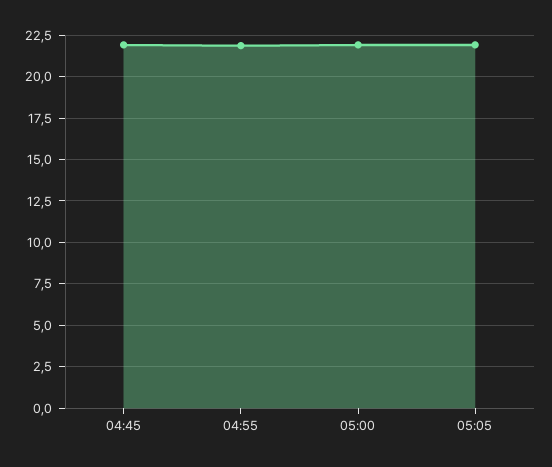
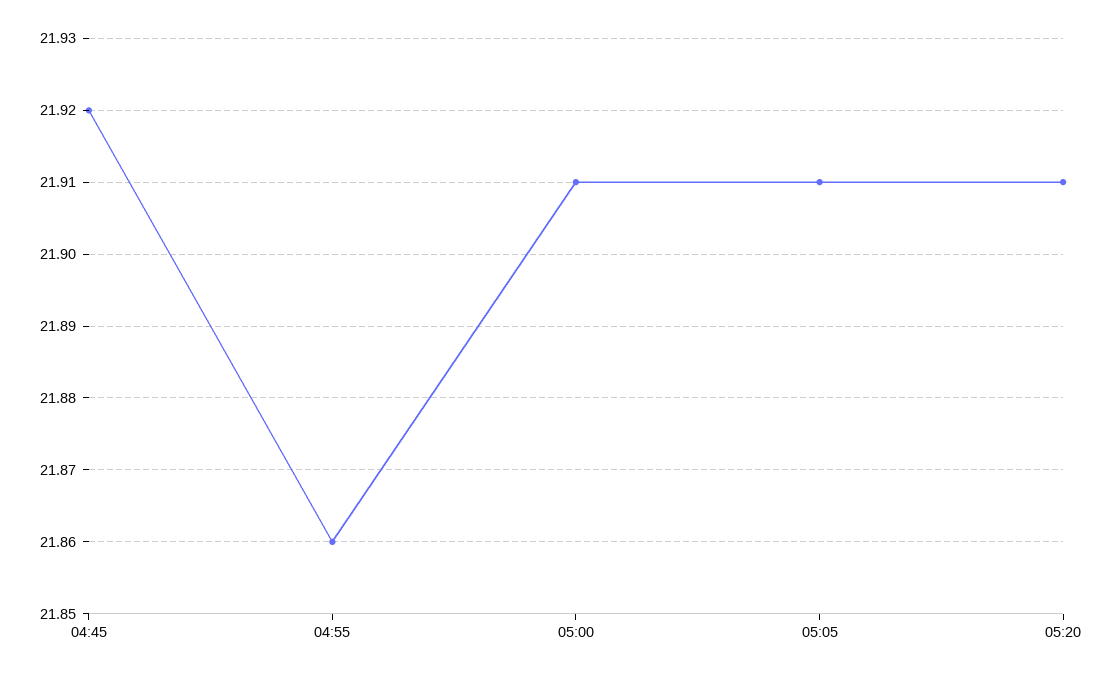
05:20: none -> 21.91

